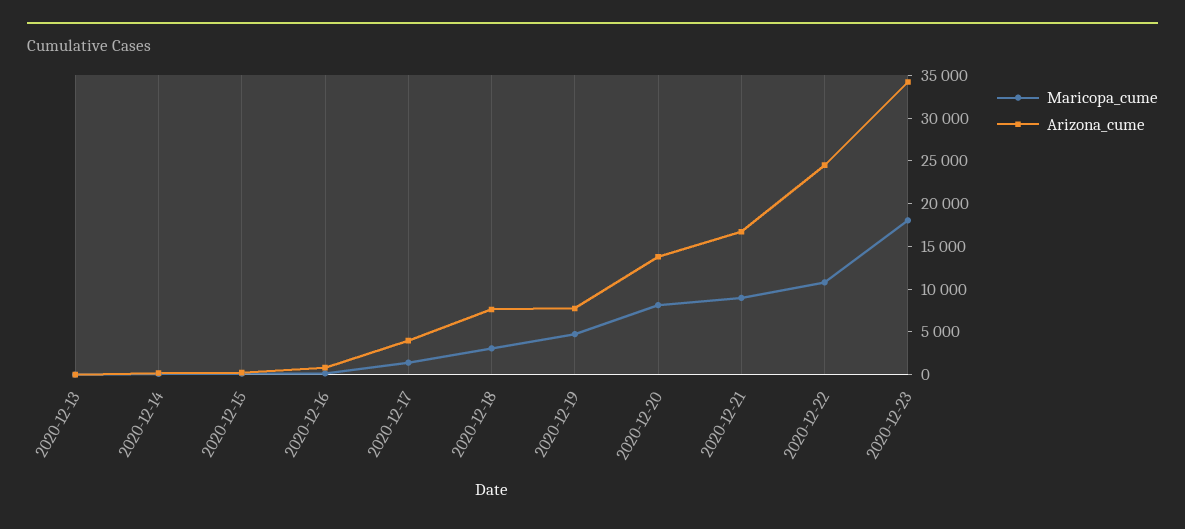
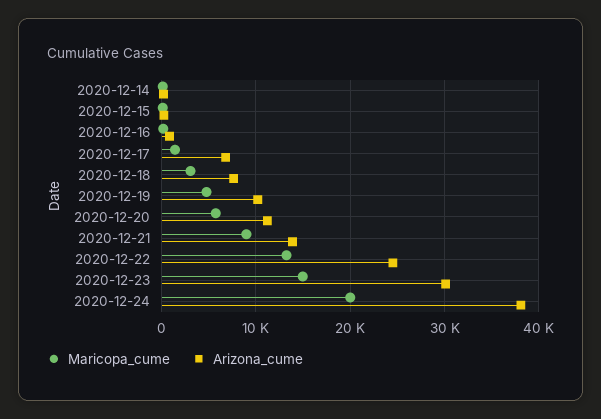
Maricopa_cume, 2020-12-13: 0 -> none
Arizona_cume, 2020-12-13: 0 -> none
Arizona_cume, 2020-12-17: 4000 -> 7000
Arizona_cume, 2020-12-19: 8000 -> 10000
Maricopa_cume, 2020-12-20: 8000 -> 6000
Arizona_cume, 2020-12-20: 14000 -> 11000
Arizona_cume, 2020-12-21: 17000 -> 14000
Maricopa_cume, 2020-12-22: 11000 -> 13000
Maricopa_cume, 2020-12-23: 18000 -> 15000
Arizona_cume, 2020-12-23: 34000 -> 30000
Maricopa_cume, 2020-12-24: none -> 20000
Arizona_cume, 2020-12-24: none -> 38000

